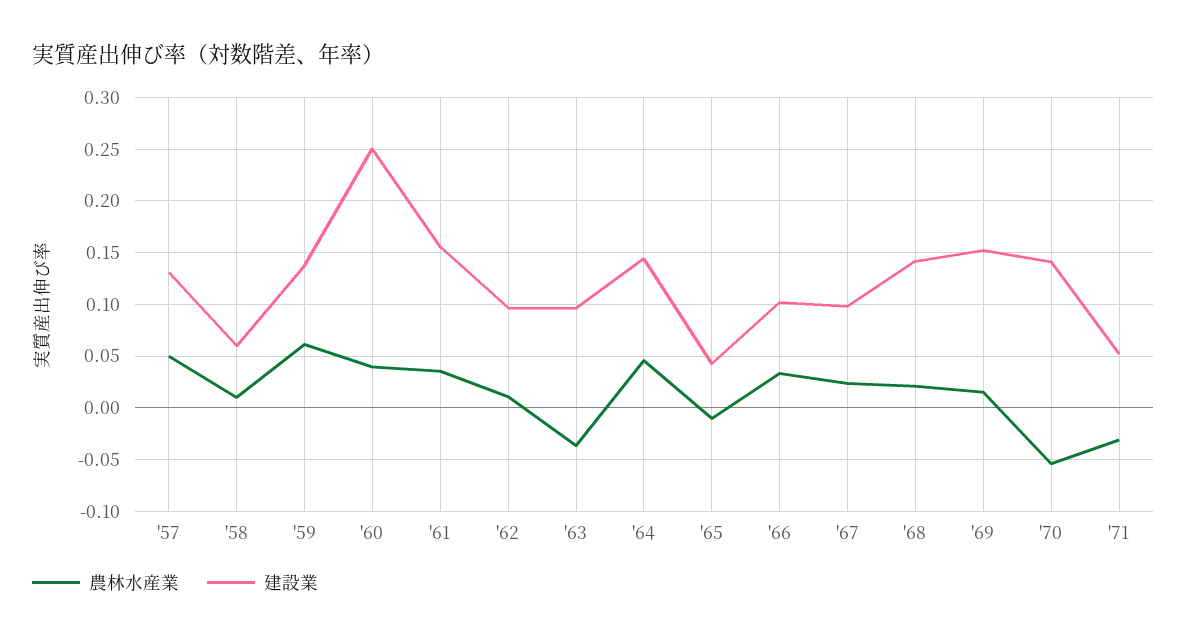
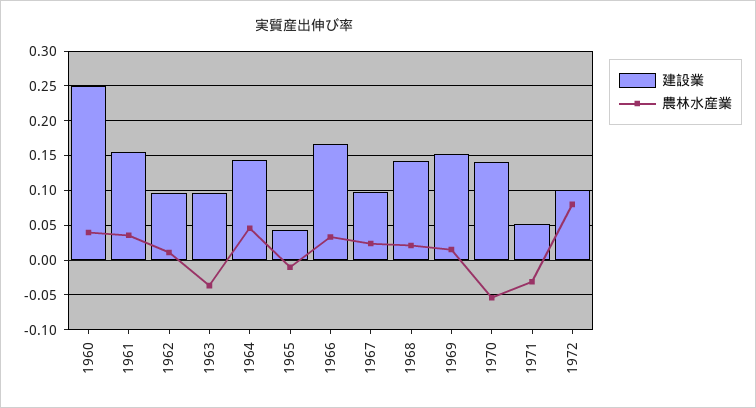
農林水産業, '57: 0.05 -> none
建設業, '57: 0.13 -> none
農林水産業, '58: 0.01 -> none
建設業, '58: 0.06 -> none
農林水産業, '59: 0.06 -> none
建設業, '59: 0.14 -> none
建設業, '66: 0.1 -> 0.17
建設業, 1972: none -> 0.1
農林水産業, 1972: none -> 0.08

